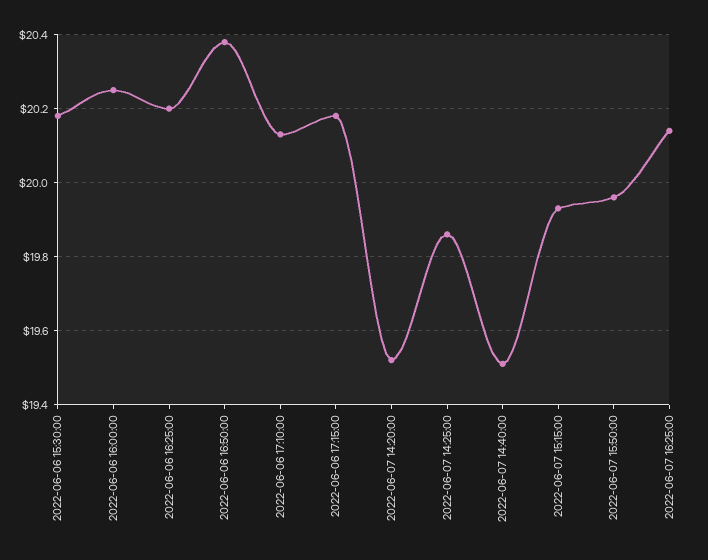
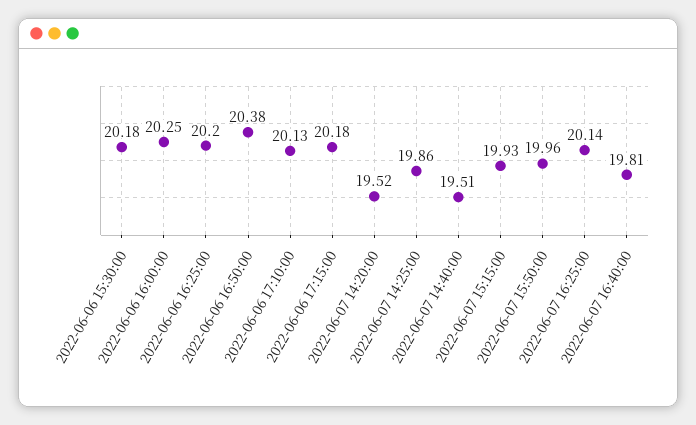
2022-06-07 16:40:00: none -> 19.81

